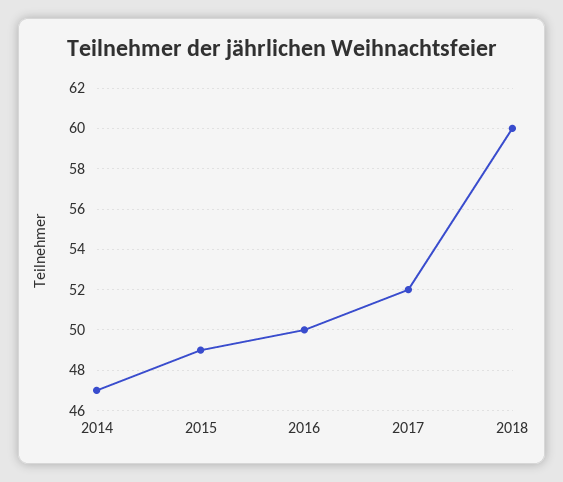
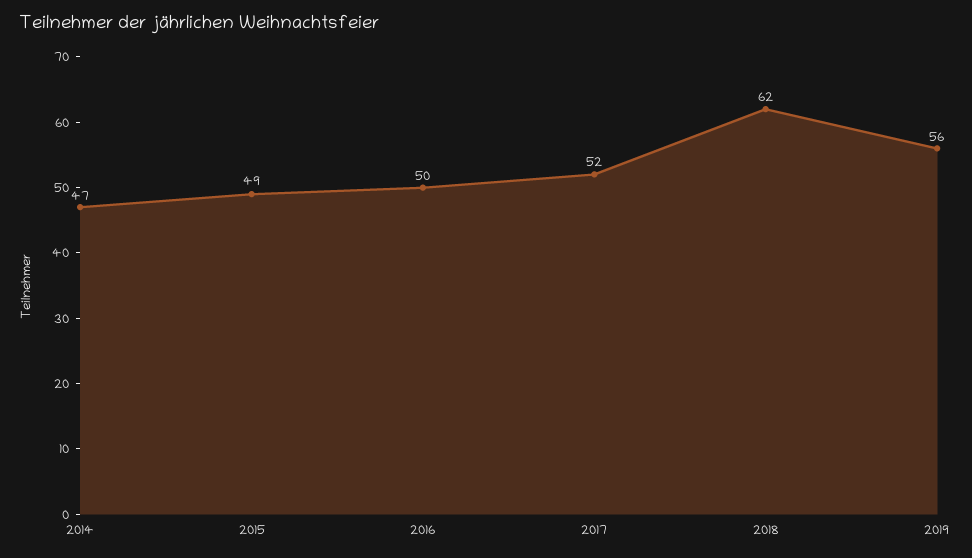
2018: 60 -> 62
2019: none -> 56

